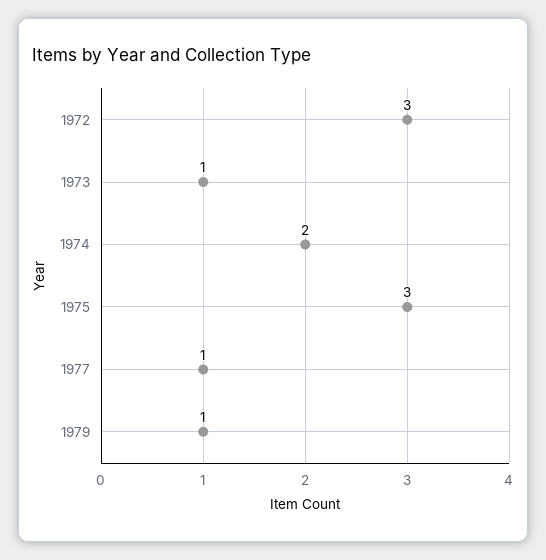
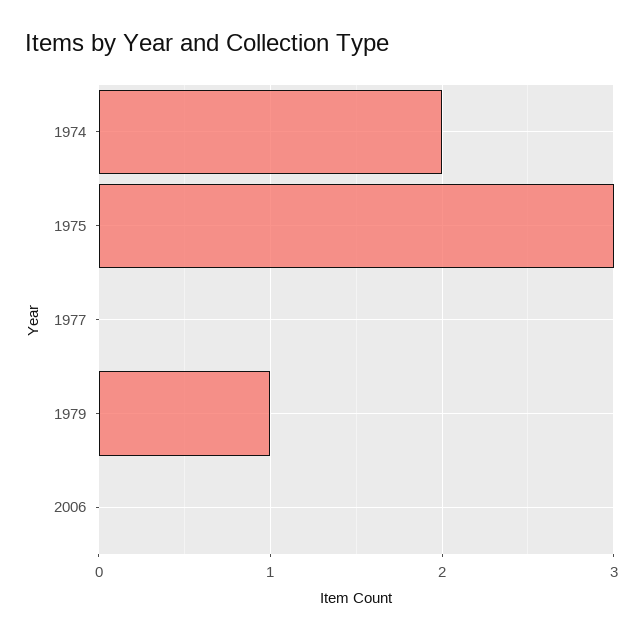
1972: 3 -> none
1973: 1 -> none
1977: 1 -> 0
2006: none -> 0

